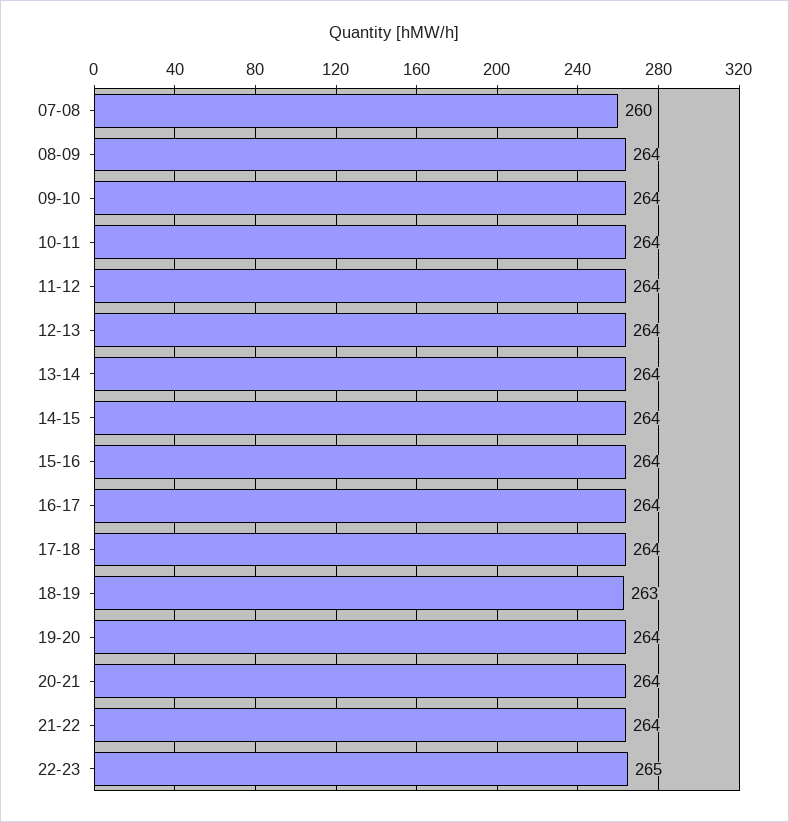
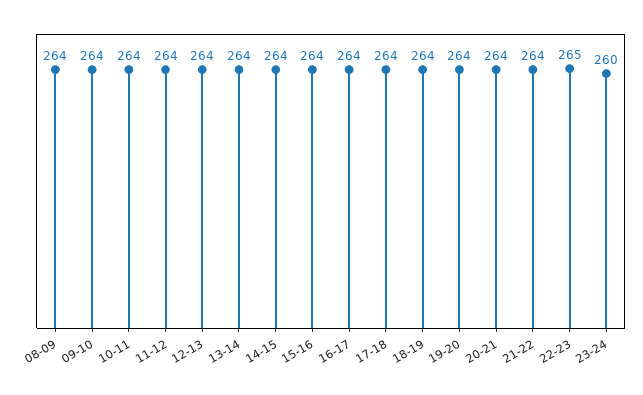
07-08: 260 -> none
18-19: 263 -> 264
23-24: none -> 260

